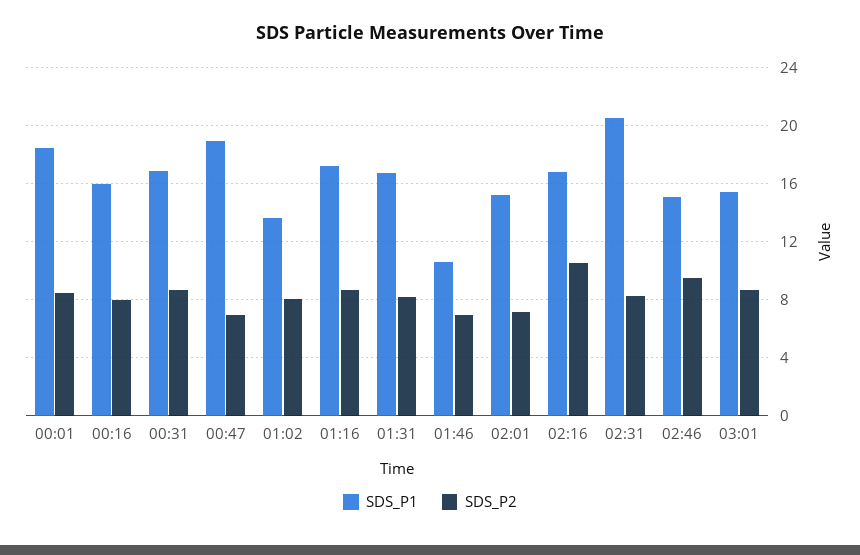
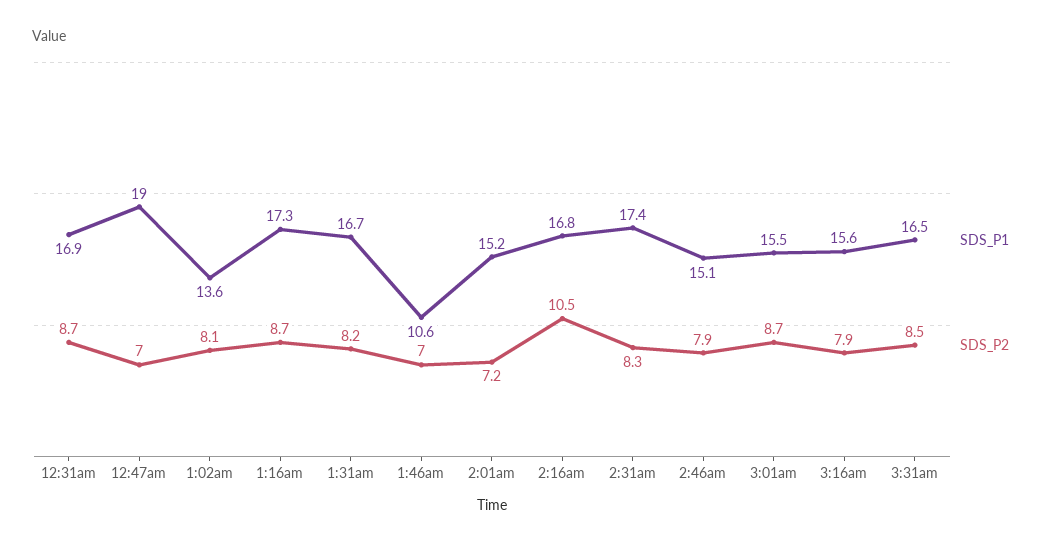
SDS_P1, 00:01: 18.5 -> none
SDS_P2, 00:01: 8.5 -> none
SDS_P1, 00:16: 16 -> none
SDS_P2, 00:16: 8 -> none
SDS_P1, 02:31: 20.5 -> 17.4
SDS_P2, 02:46: 9.5 -> 7.9
SDS_P1, 3:16am: none -> 15.6
SDS_P2, 3:16am: none -> 7.9
SDS_P1, 3:31am: none -> 16.5
SDS_P2, 3:31am: none -> 8.5

